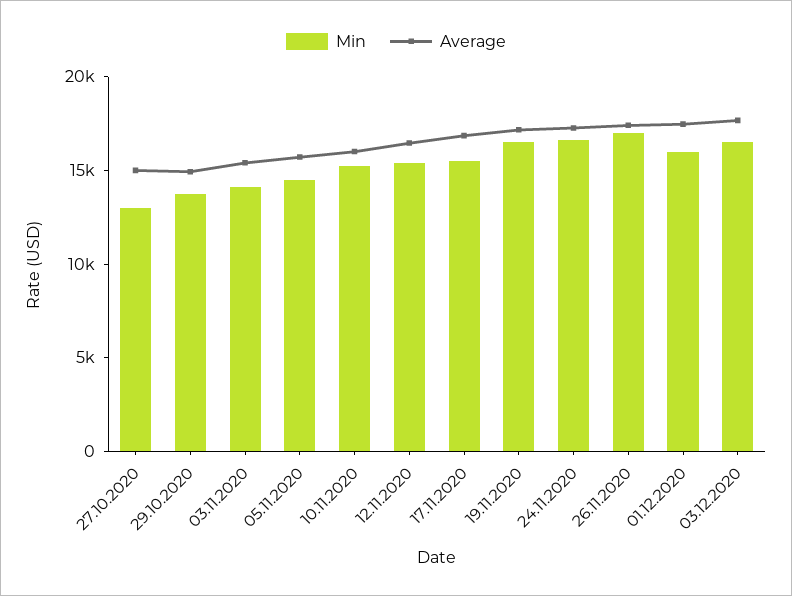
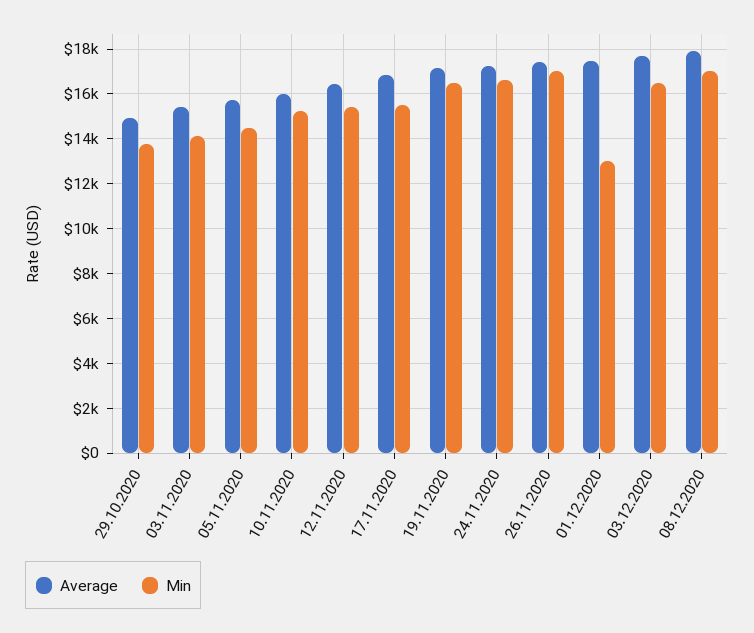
Min, 27.10.2020: 13000 -> none
Average, 27.10.2020: 15000 -> none
Min, 01.12.2020: 16000 -> 13000
Average, 08.12.2020: none -> 18000
Min, 08.12.2020: none -> 17000

